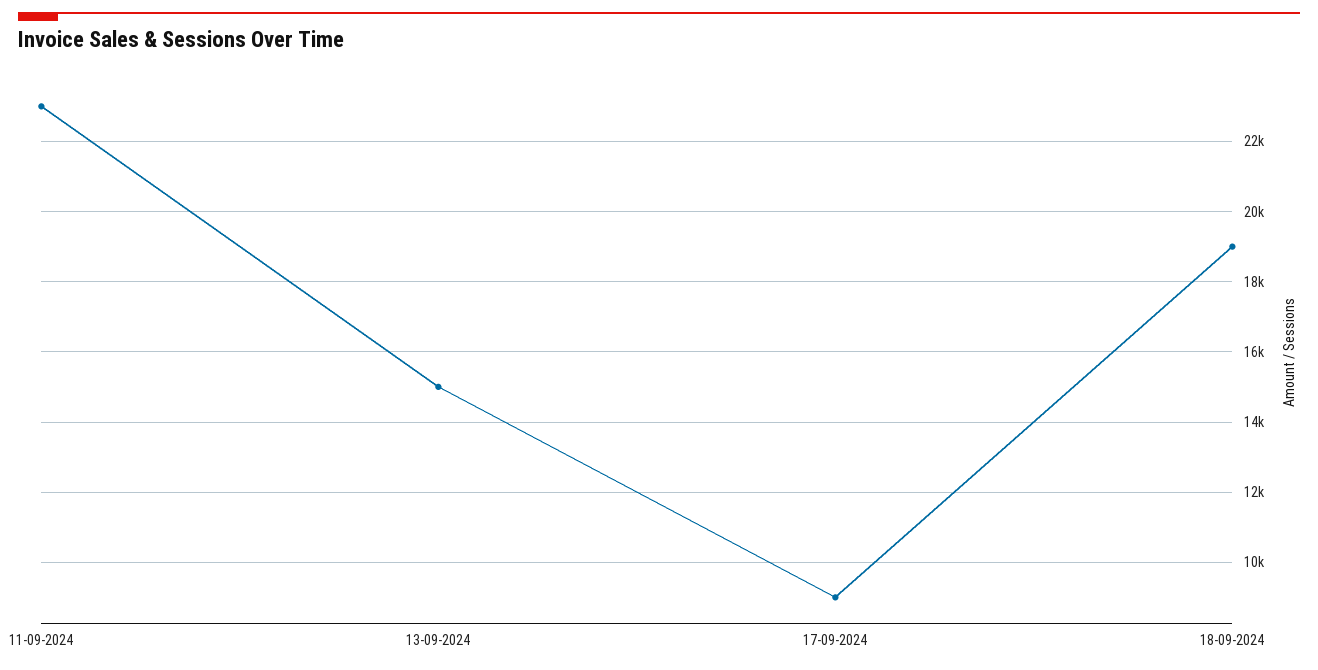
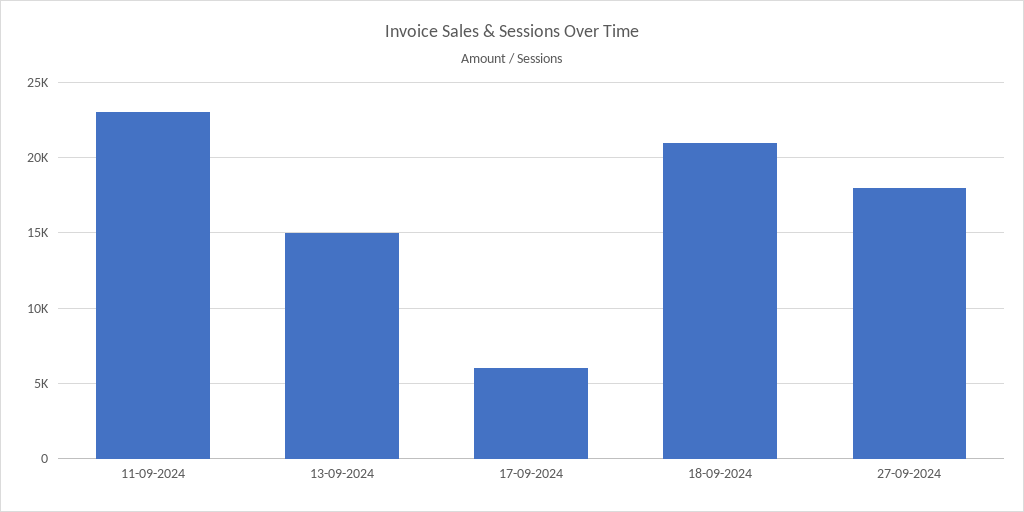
17-09-2024: 9000 -> 6000
18-09-2024: 19000 -> 21000
27-09-2024: none -> 18000

